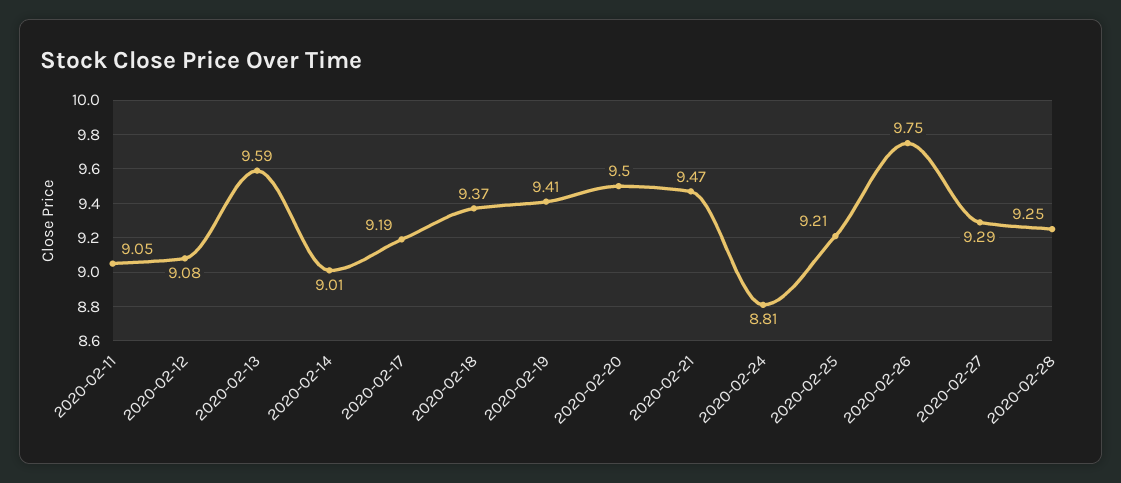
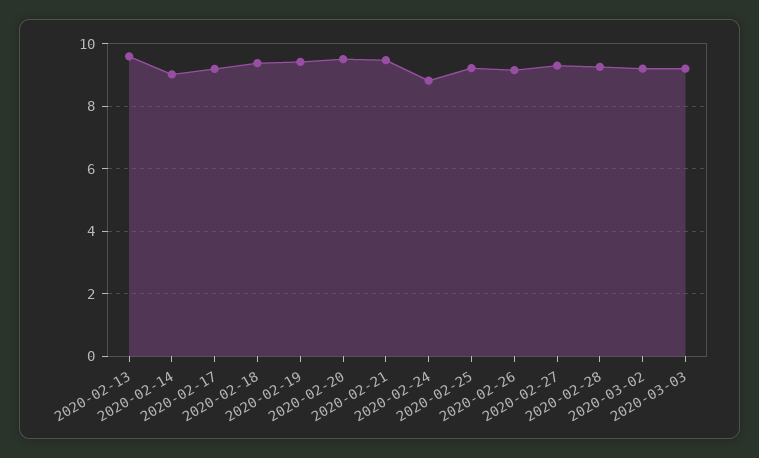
2020-02-11: 9.05 -> none
2020-02-12: 9.08 -> none
2020-02-26: 9.75 -> 9.2
2020-03-02: none -> 9.2
2020-03-03: none -> 9.2

